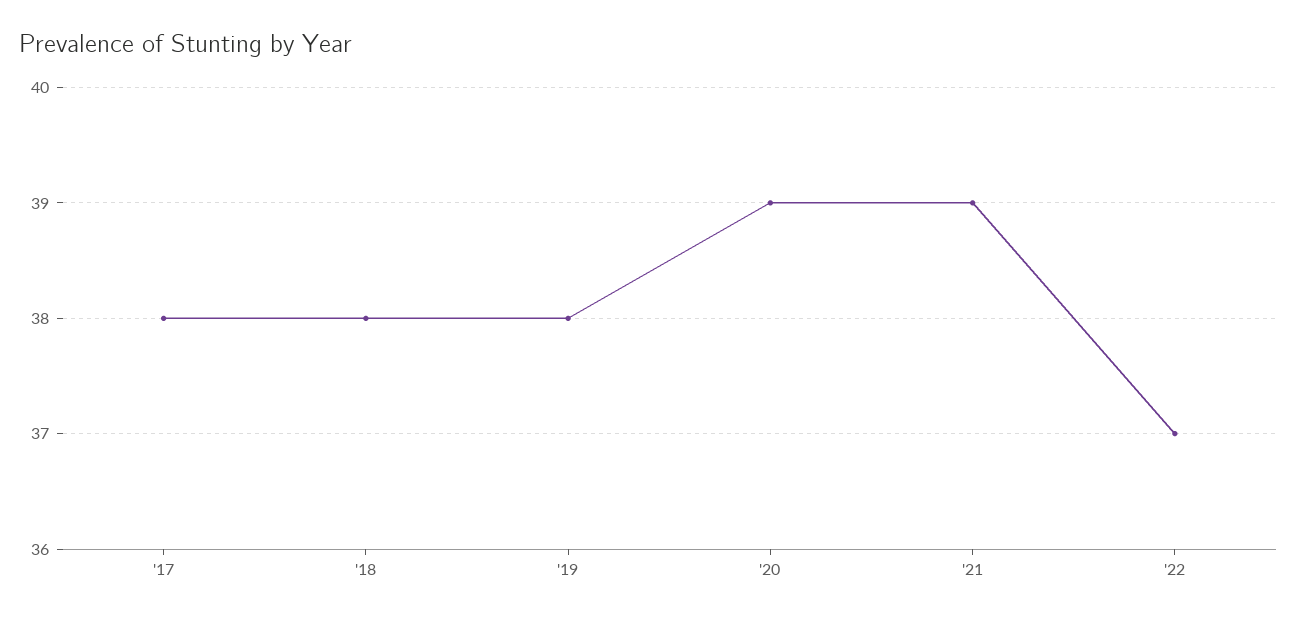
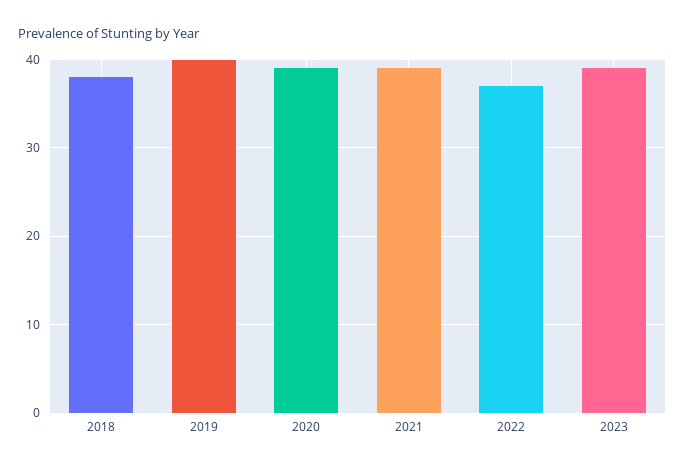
'17: 38 -> none
'19: 38 -> 40
2023: none -> 39

